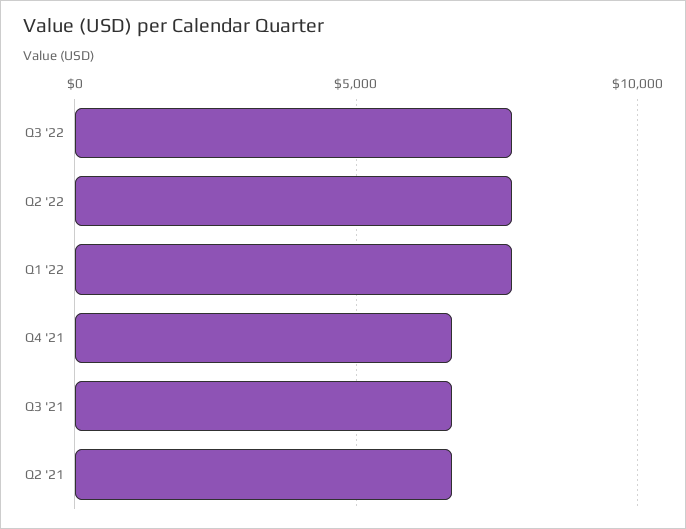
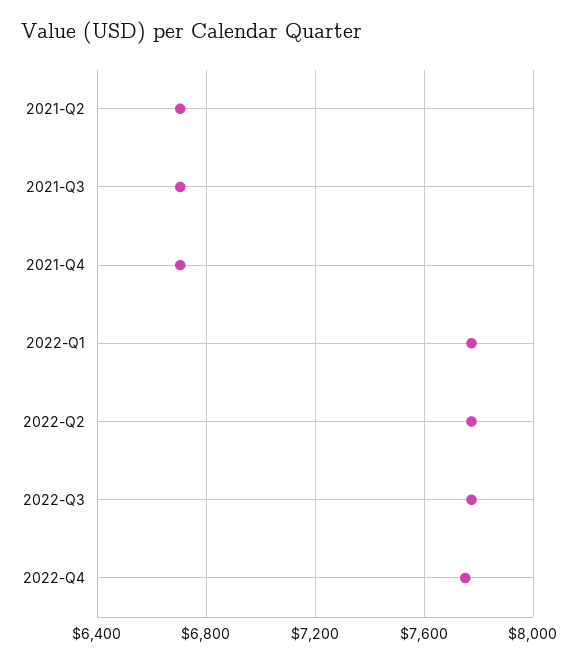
2022-Q4: none -> 7750

